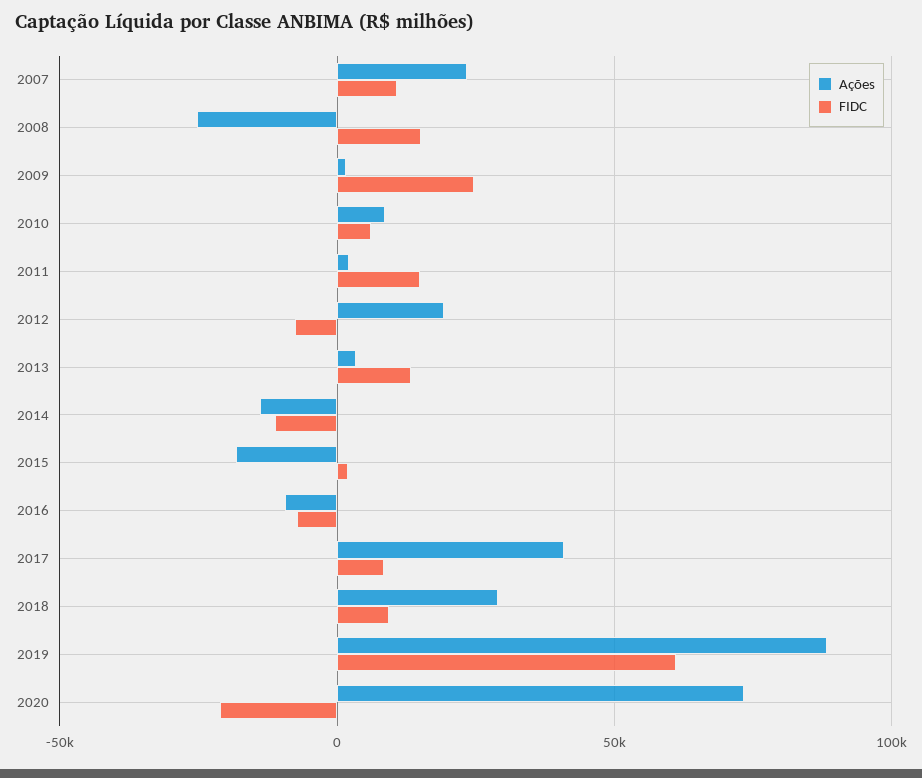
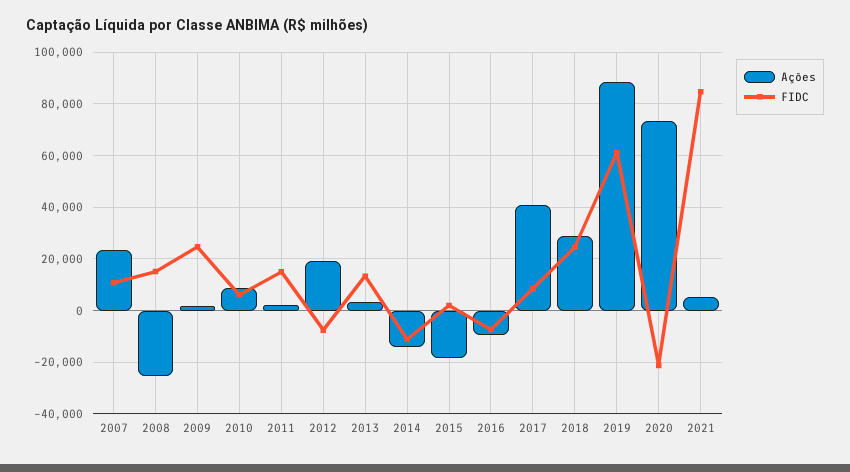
FIDC, 2018: 10000 -> 25000
Ações, 2021: none -> 5000
FIDC, 2021: none -> 85000

